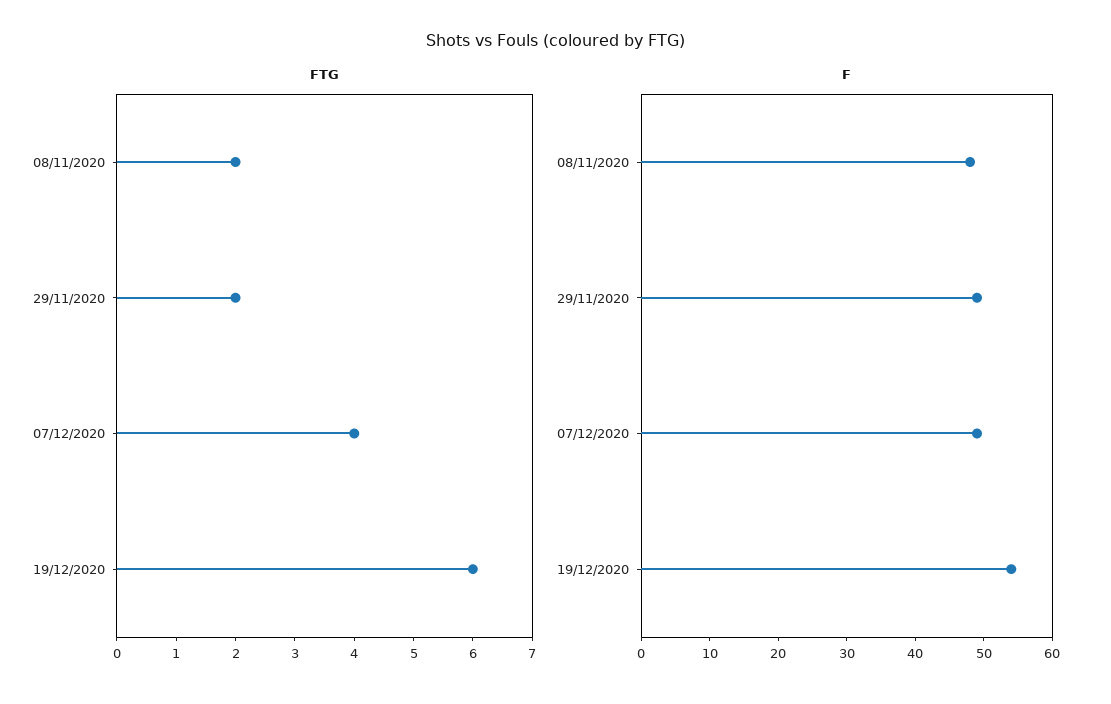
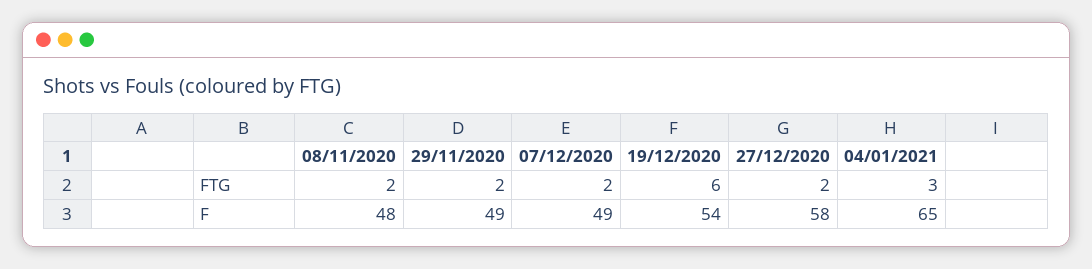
FTG, 07/12/2020: 4 -> 2
FTG, 27/12/2020: none -> 2
FTG, 04/01/2021: none -> 3
F, 27/12/2020: none -> 58
F, 04/01/2021: none -> 65

